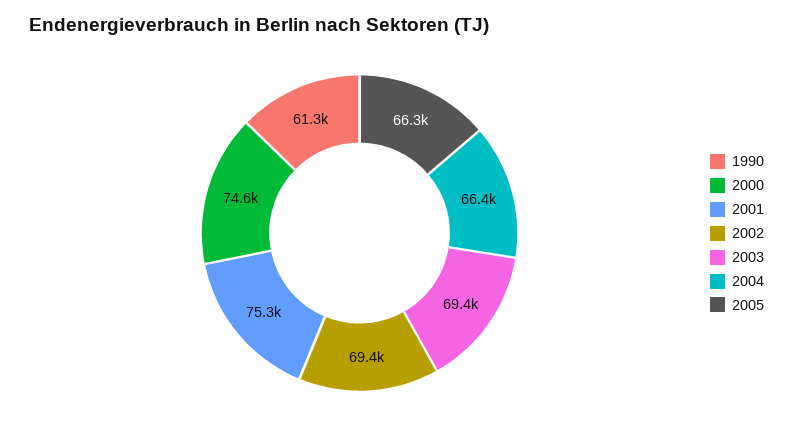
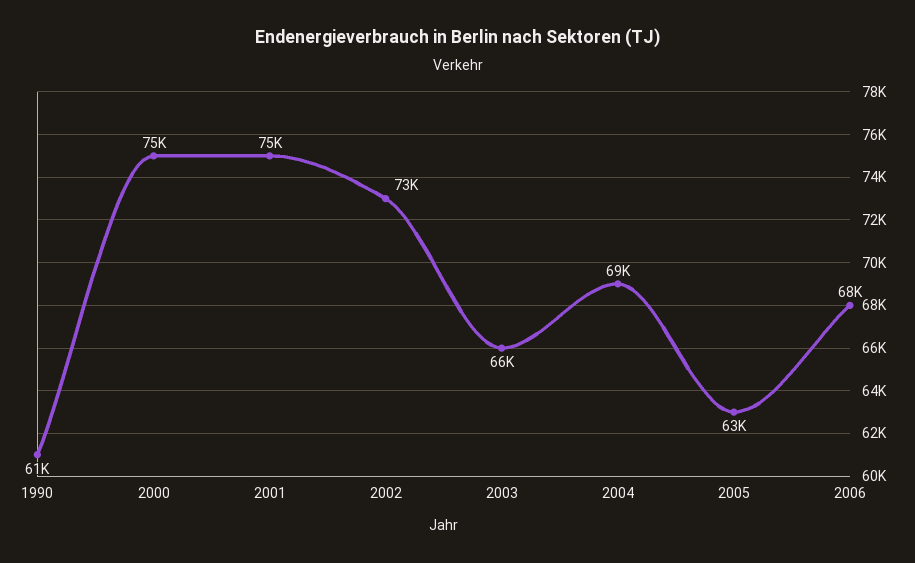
2002: 69400 -> 73000
2003: 69400 -> 66000
2004: 66400 -> 69000
2005: 66300 -> 63000
2006: none -> 68000

